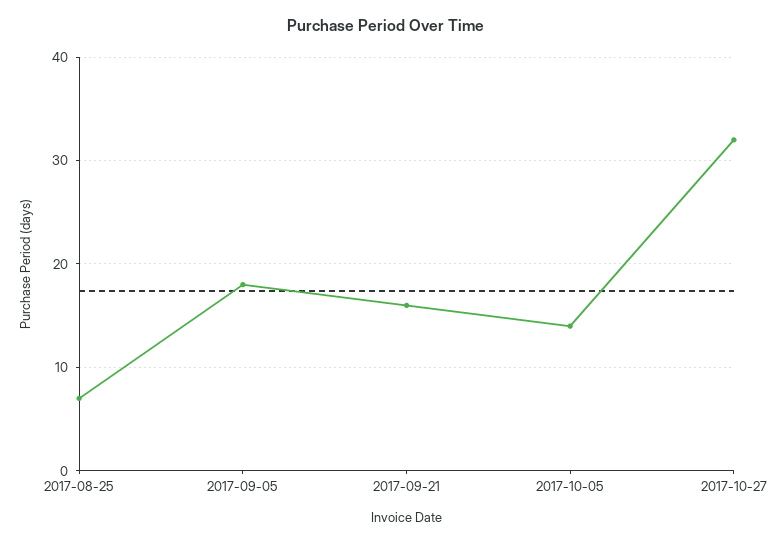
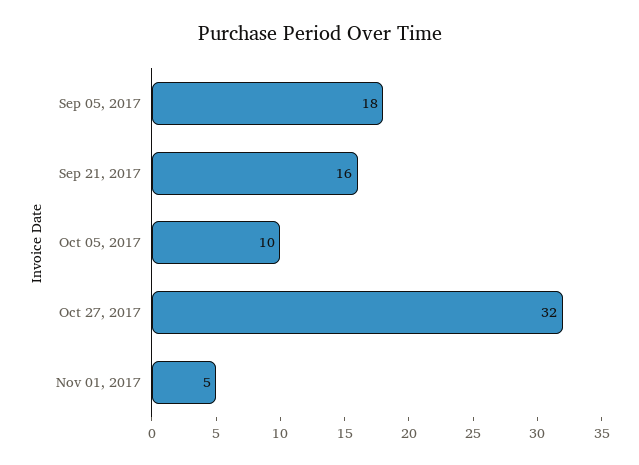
2017-08-25: 7 -> none
2017-10-05: 14 -> 10
Nov 01, 2017: none -> 5

